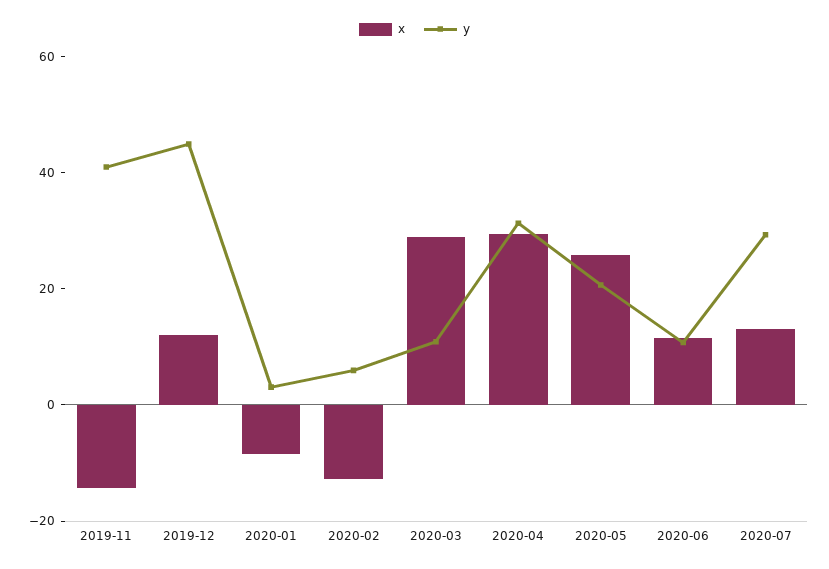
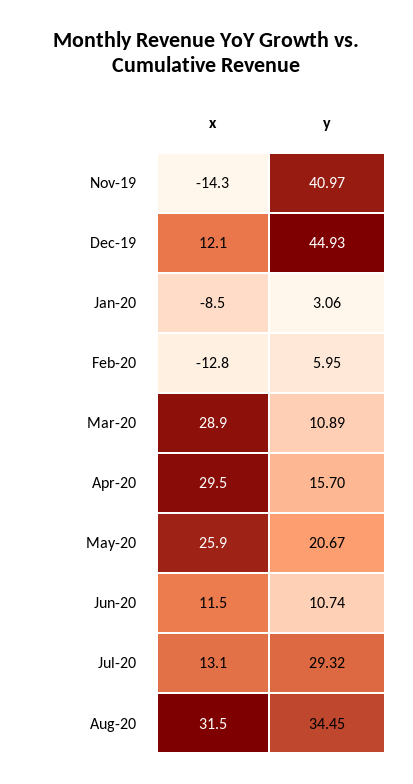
y, 2020-04: 30 -> 15.7
x, Aug-20: none -> 31.5
y, Aug-20: none -> 34.45

